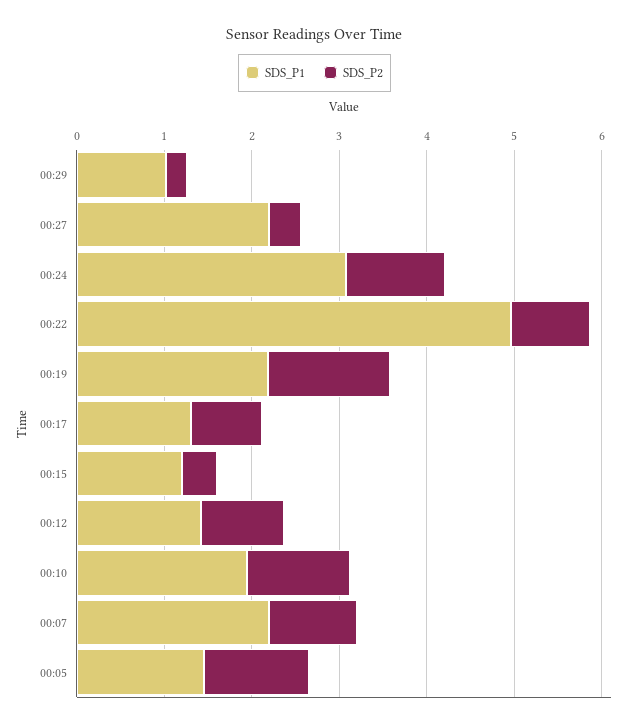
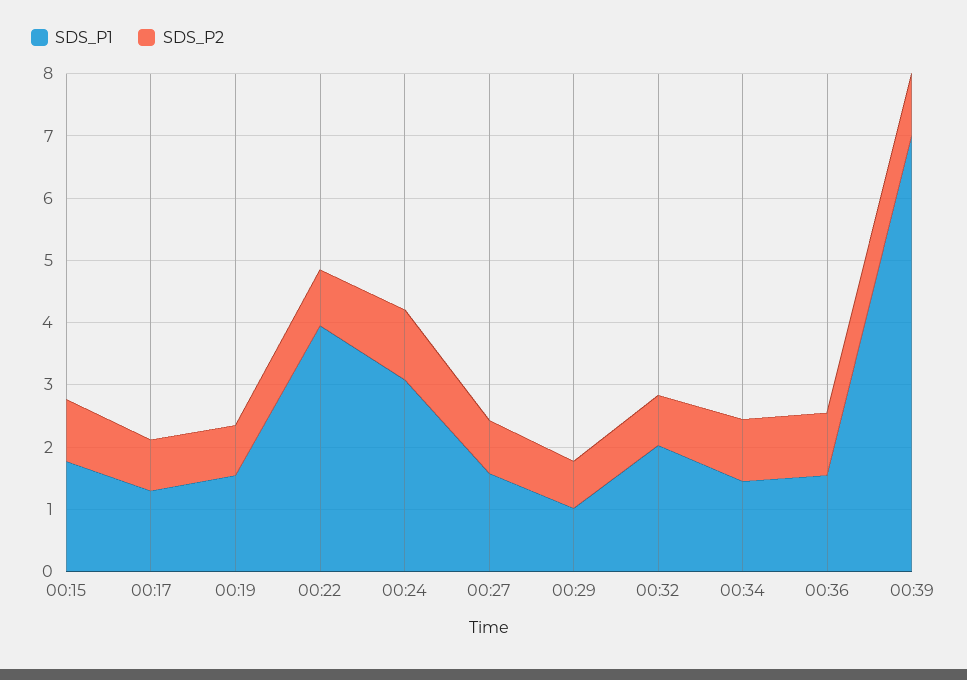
SDS_P2, 00:29: 0.2 -> 0.8
SDS_P1, 00:27: 2.2 -> 1.6
SDS_P2, 00:27: 0.4 -> 0.8
SDS_P1, 00:22: 5 -> 4
SDS_P1, 00:19: 2.2 -> 1.6
SDS_P2, 00:19: 1.4 -> 0.8
SDS_P1, 00:15: 1.2 -> 1.8
SDS_P2, 00:15: 0.4 -> 1
SDS_P1, 00:12: 1.4 -> none
SDS_P2, 00:12: 1 -> none
SDS_P1, 00:10: 2 -> none
SDS_P2, 00:10: 1.2 -> none
SDS_P1, 00:07: 2.2 -> none
SDS_P2, 00:07: 1 -> none
SDS_P1, 00:05: 1.4 -> none
SDS_P2, 00:05: 1.2 -> none
SDS_P1, 00:32: none -> 2
SDS_P2, 00:32: none -> 0.8
SDS_P1, 00:34: none -> 1.4
SDS_P2, 00:34: none -> 1
SDS_P1, 00:36: none -> 1.6
SDS_P2, 00:36: none -> 1
SDS_P1, 00:39: none -> 7
SDS_P2, 00:39: none -> 1

